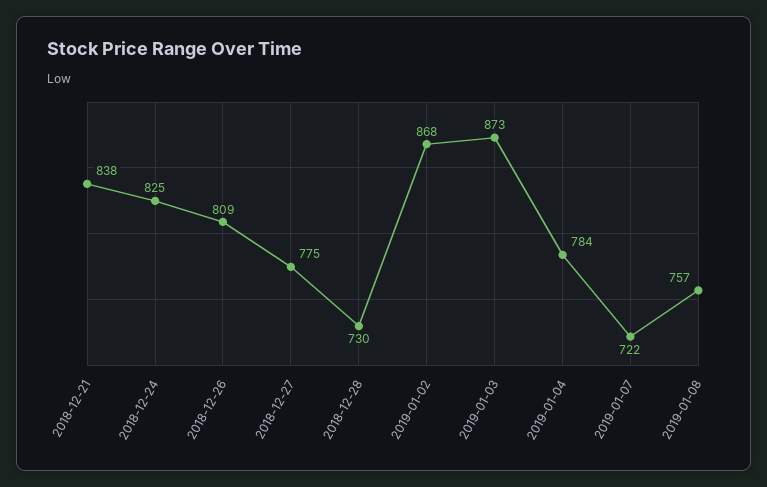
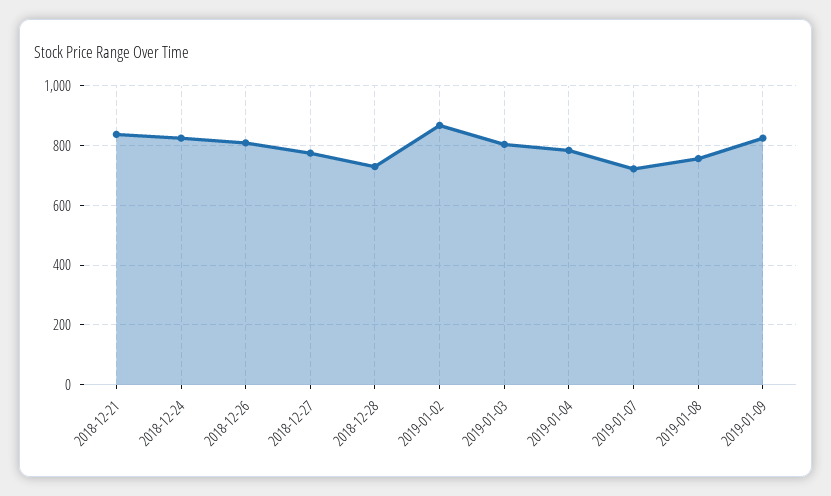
2019-01-03: 873 -> 800
2019-01-09: none -> 825

